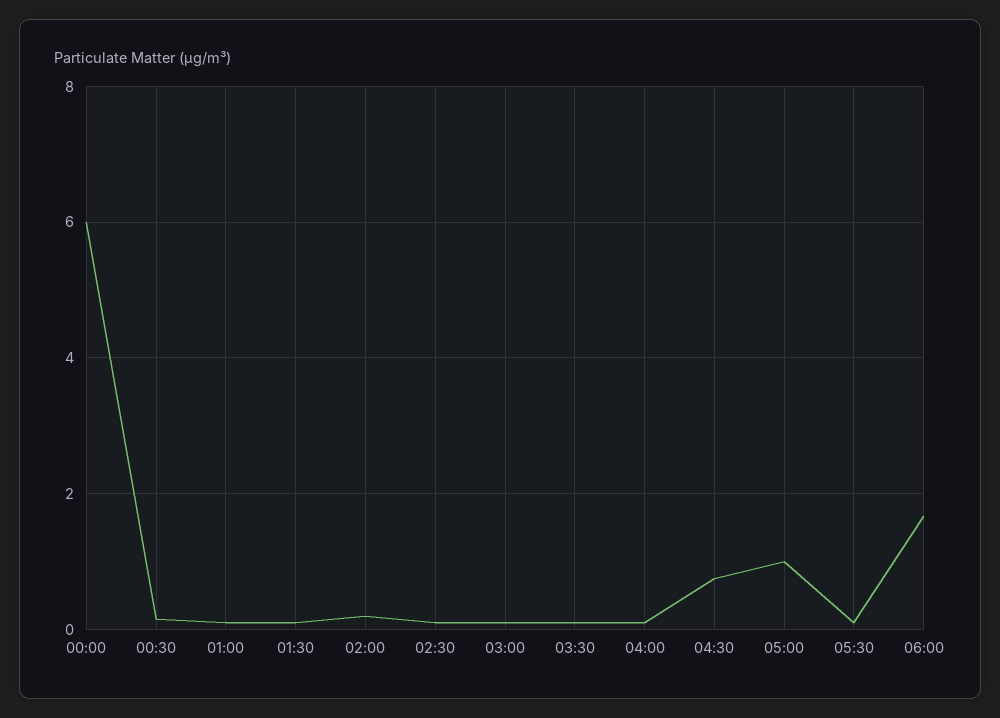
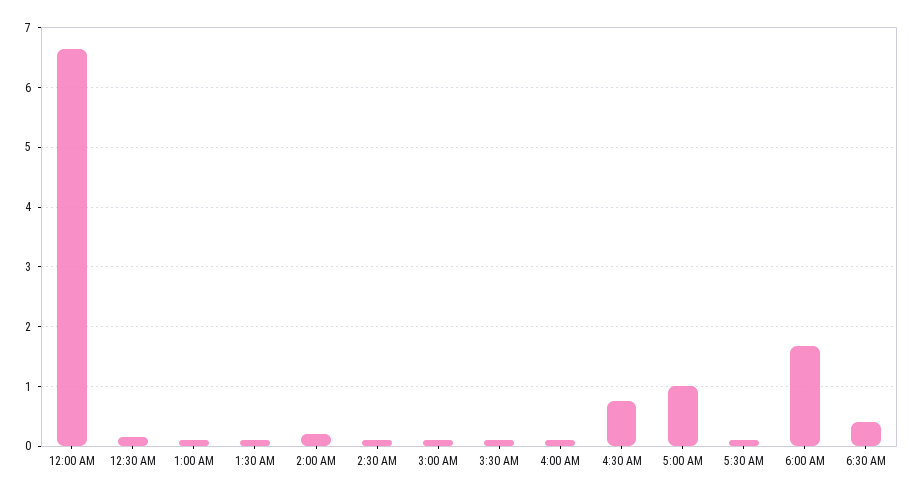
00:00: 6 -> 6.6
6:30 AM: none -> 0.4

